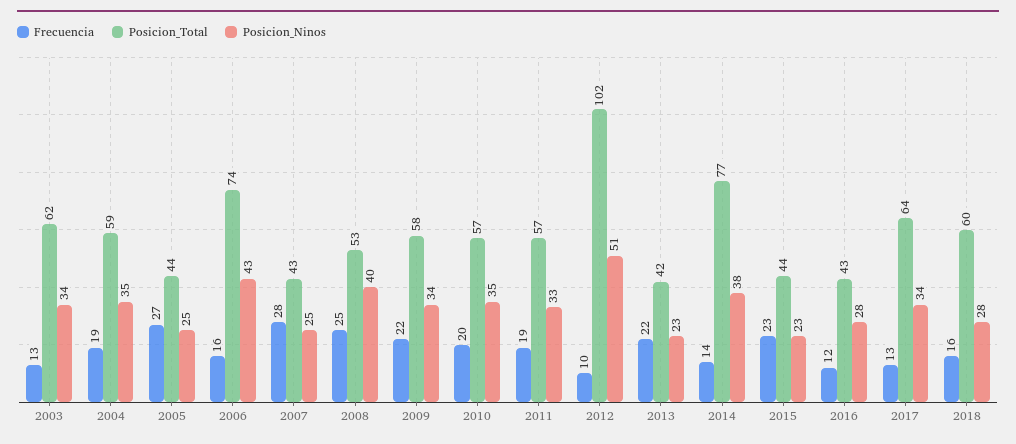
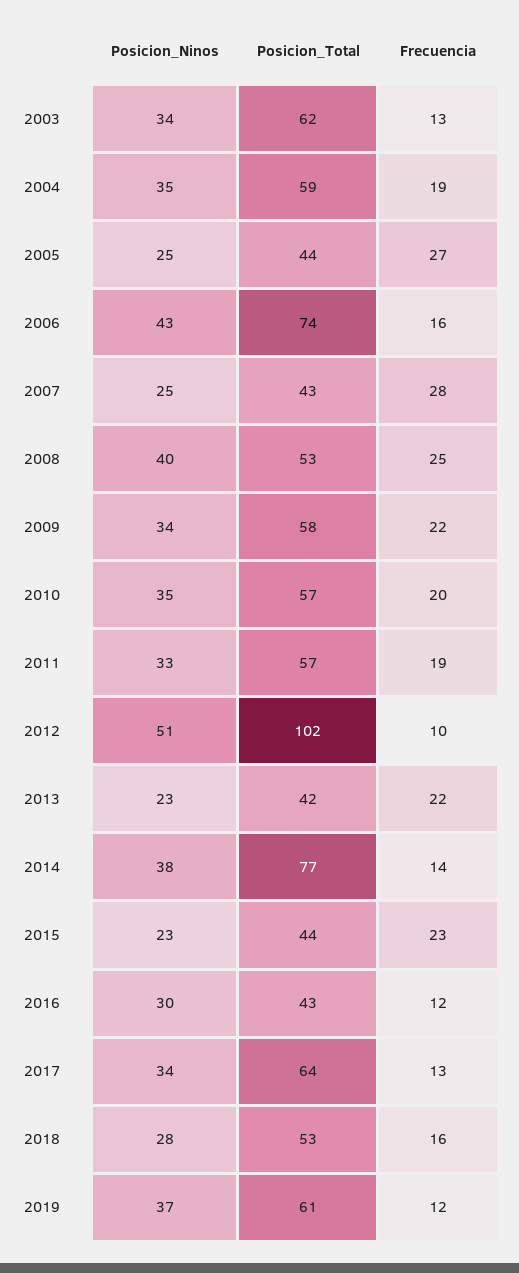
Posicion_Ninos, 2016: 28 -> 30
Posicion_Total, 2018: 60 -> 53
Posicion_Ninos, 2019: none -> 37
Posicion_Total, 2019: none -> 61
Frecuencia, 2019: none -> 12

